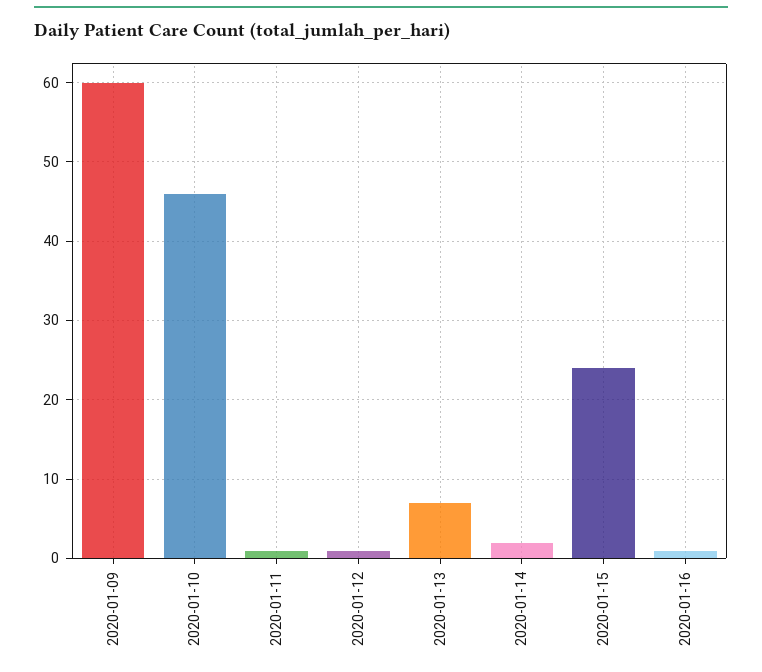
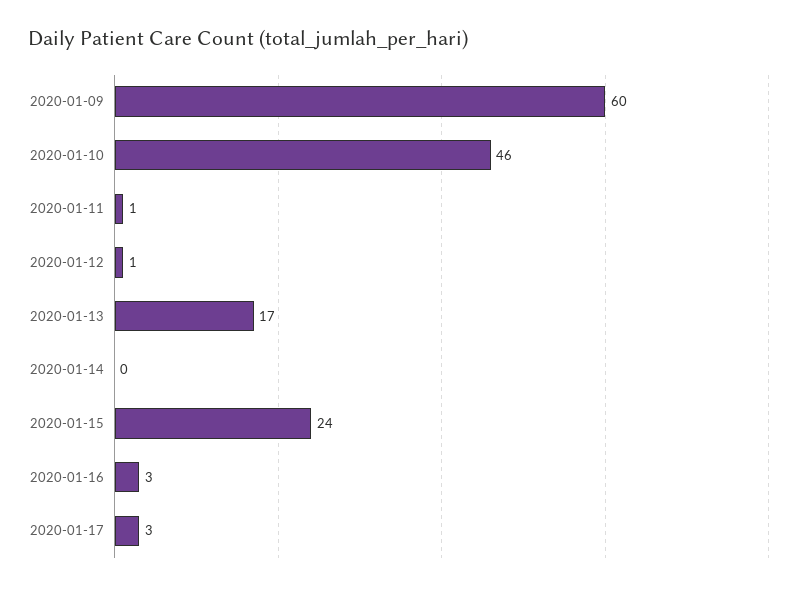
2020-01-13: 7 -> 17
2020-01-14: 2 -> 0
2020-01-16: 1 -> 3
2020-01-17: none -> 3

